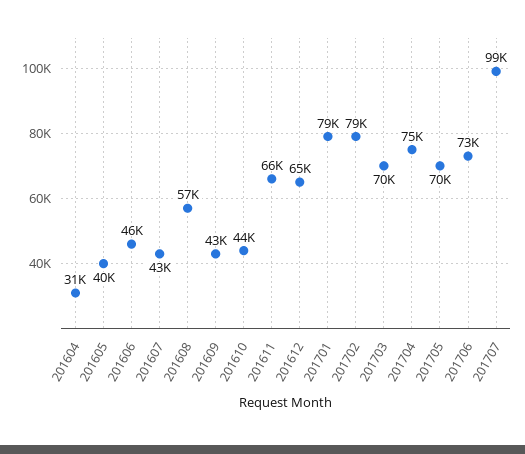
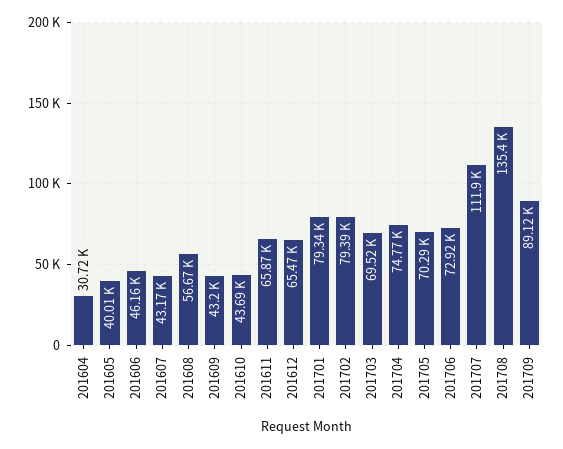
201707: 99000 -> 111900
201708: none -> 135400
201709: none -> 89120

